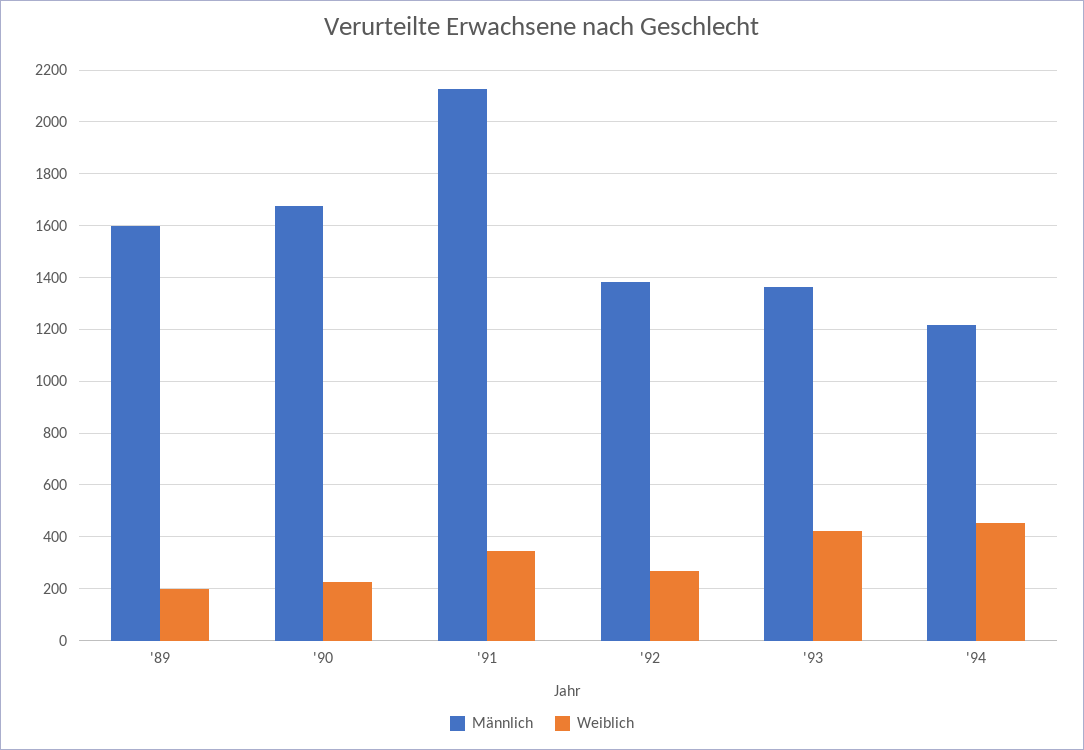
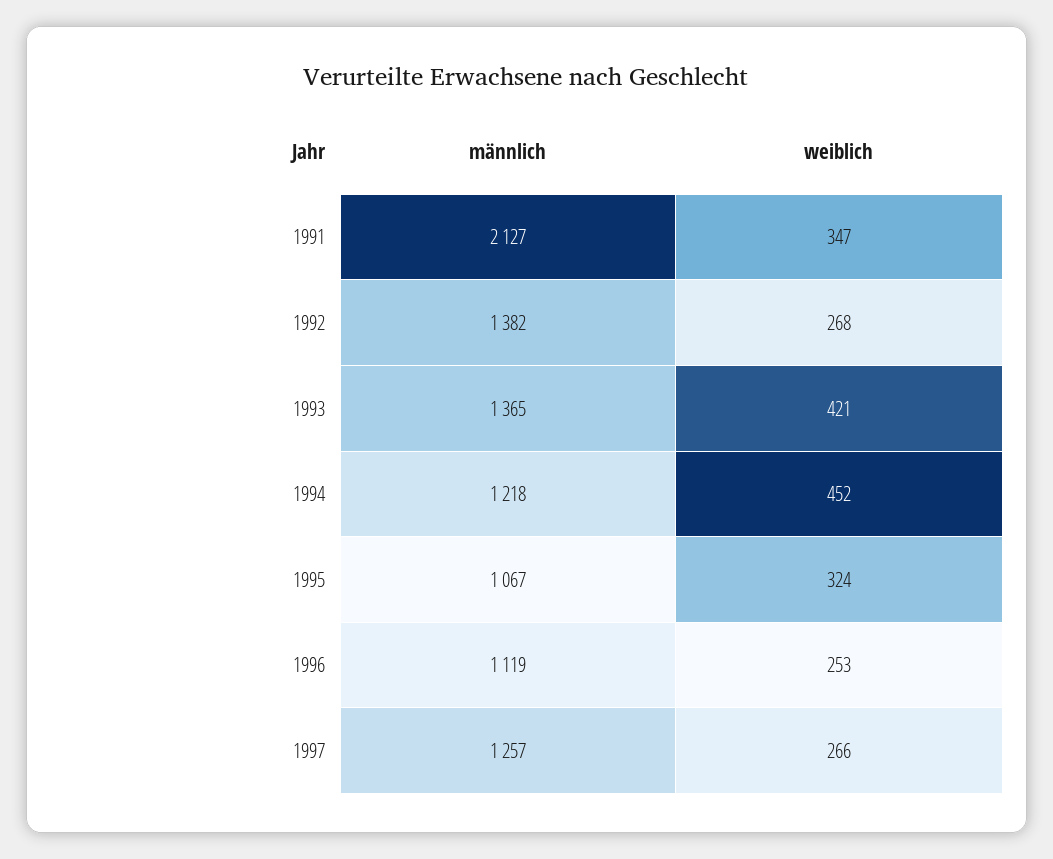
Männlich, '89: 1600 -> none
Weiblich, '89: 200 -> none
Männlich, '90: 1675 -> none
Weiblich, '90: 225 -> none
Männlich, 1995: none -> 1067
Weiblich, 1995: none -> 324
Männlich, 1996: none -> 1119
Weiblich, 1996: none -> 253
Männlich, 1997: none -> 1257
Weiblich, 1997: none -> 266

